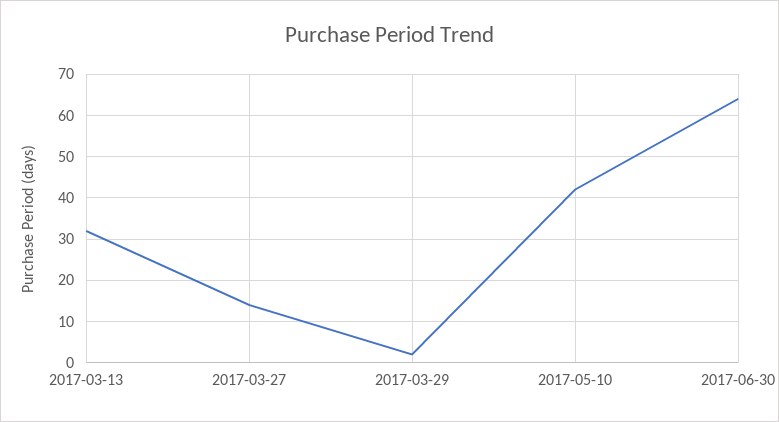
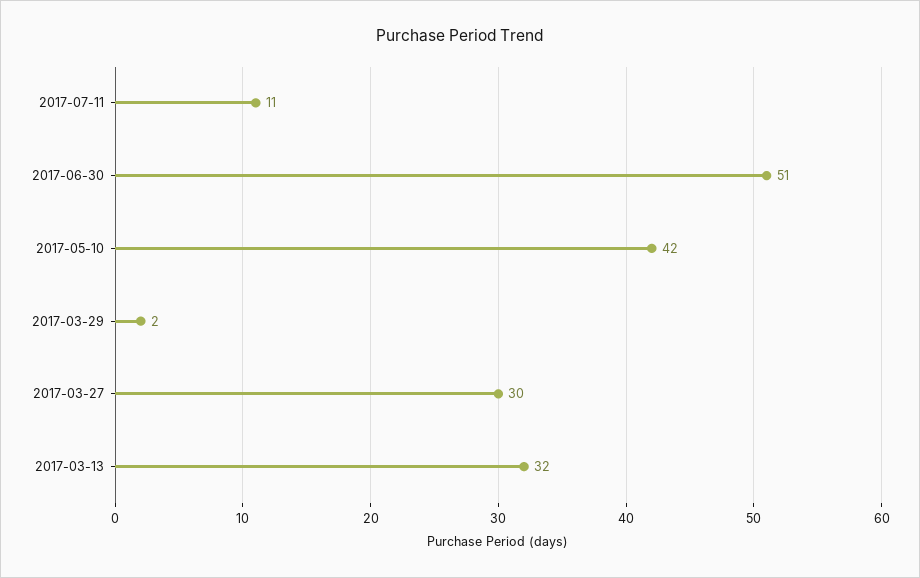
2017-03-27: 15 -> 30
2017-06-30: 65 -> 51
2017-07-11: none -> 11

